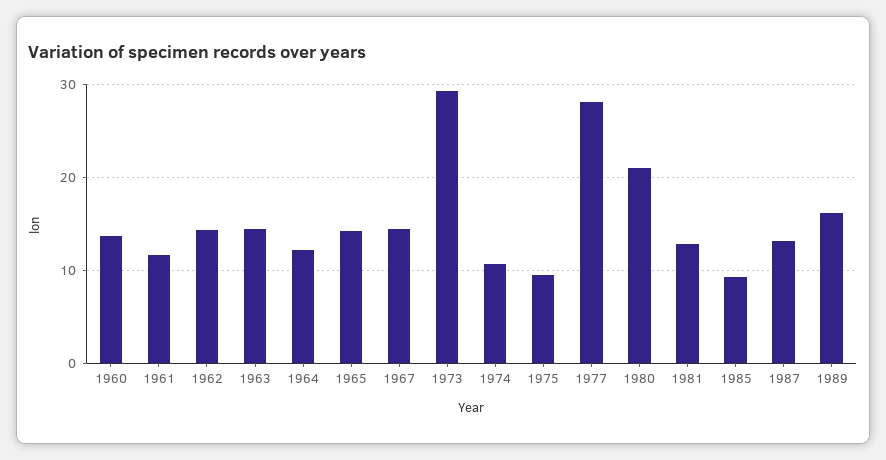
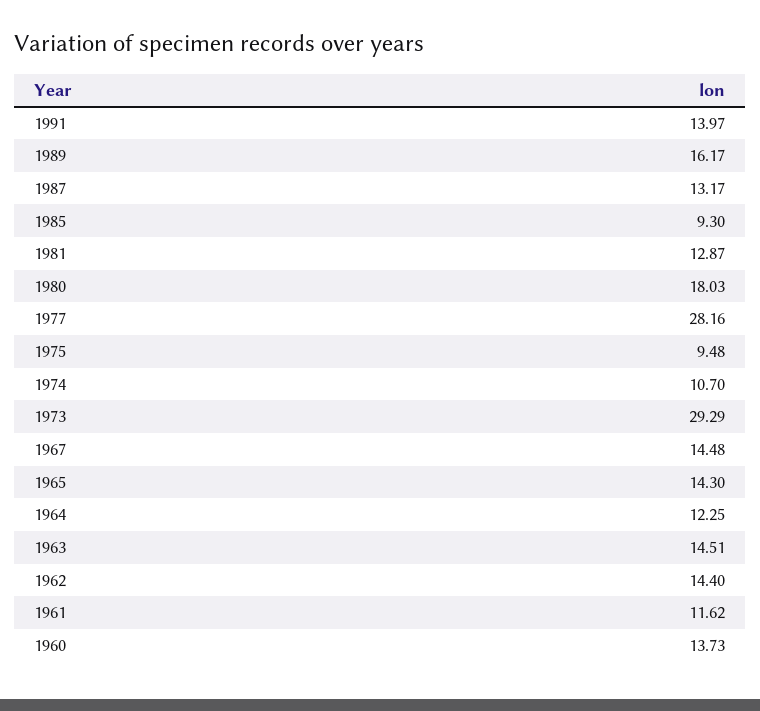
1980: 21 -> 18.03
1991: none -> 13.97

